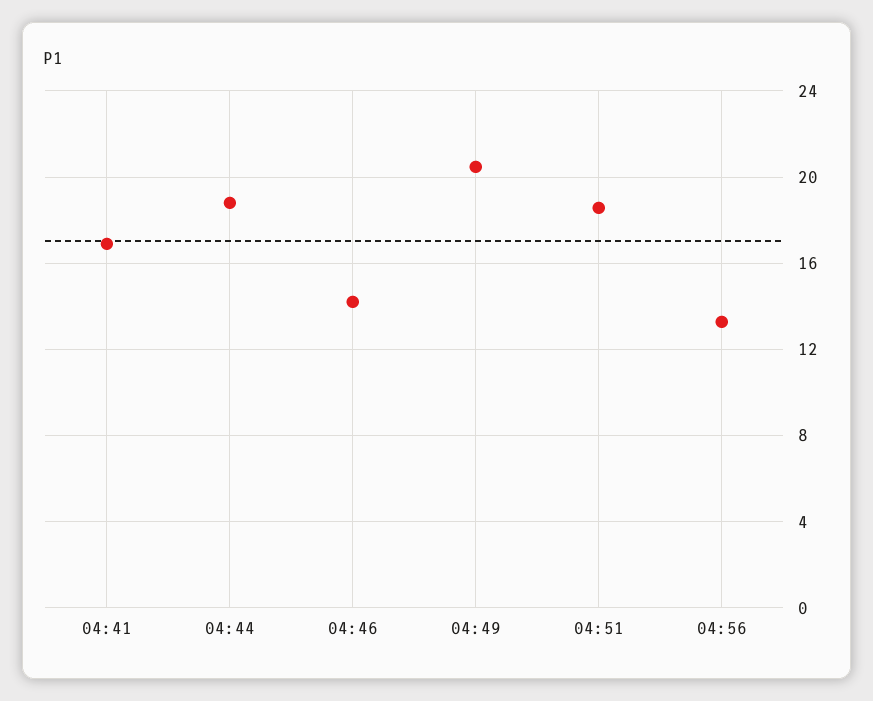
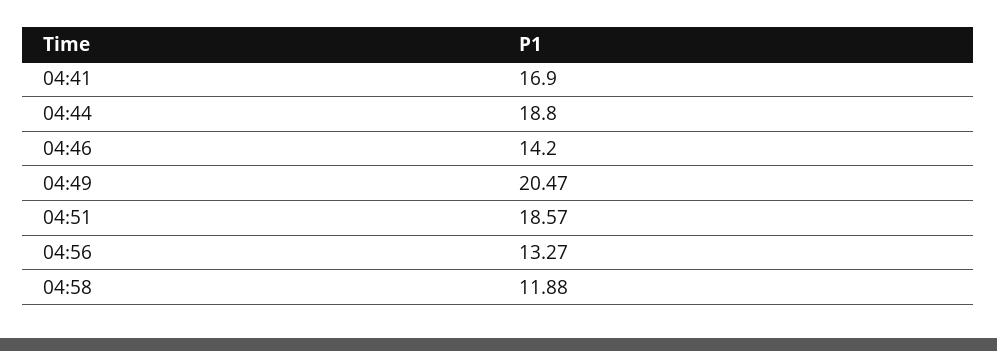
04:58: none -> 11.88

